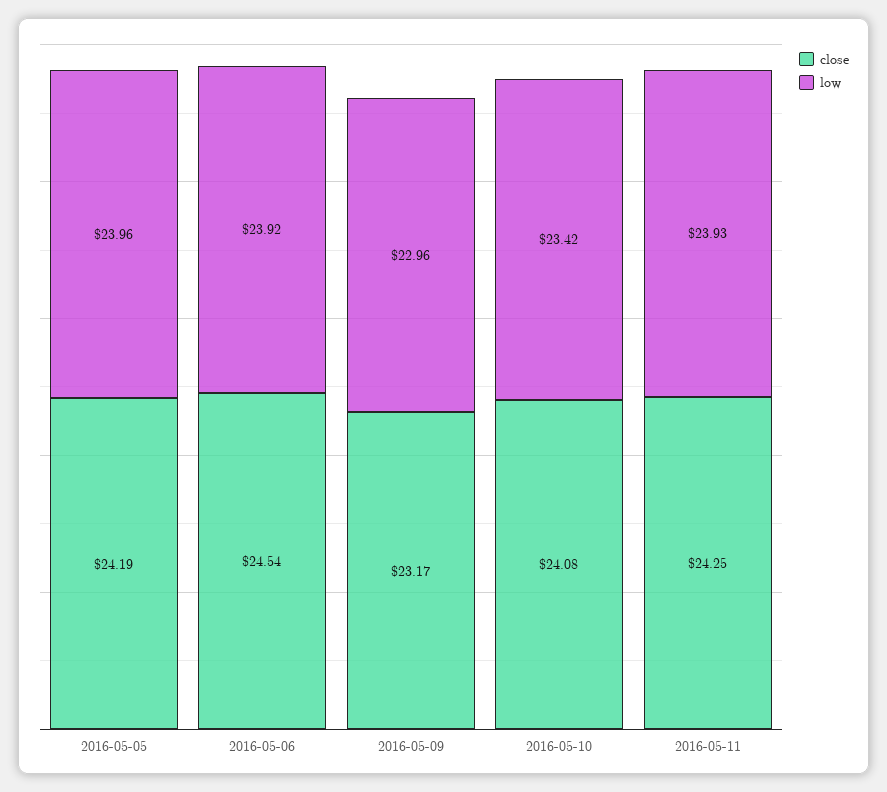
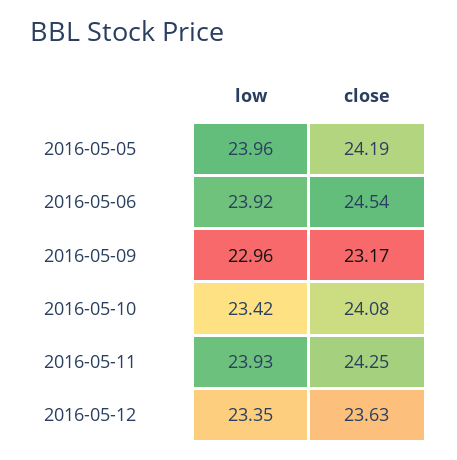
low, 2016-05-12: none -> 23.35
close, 2016-05-12: none -> 23.63

